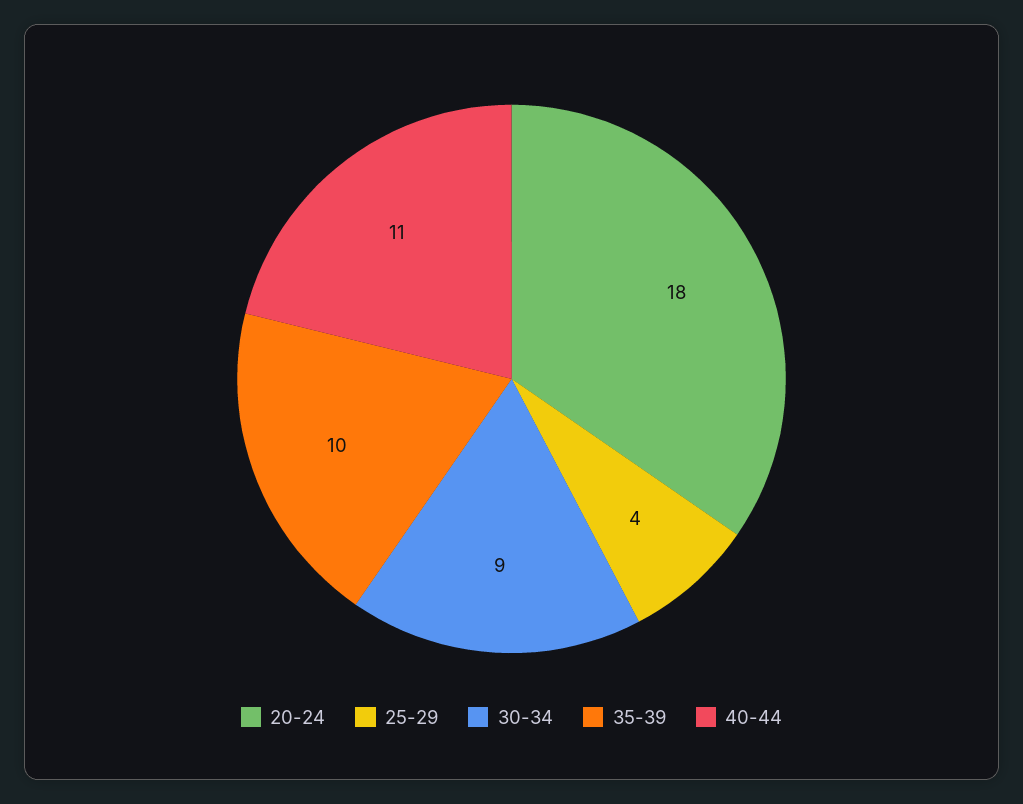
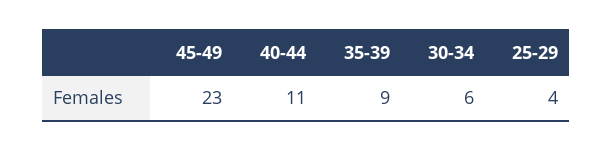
20-24: 18 -> none
30-34: 9 -> 6
35-39: 10 -> 9
45-49: none -> 23

